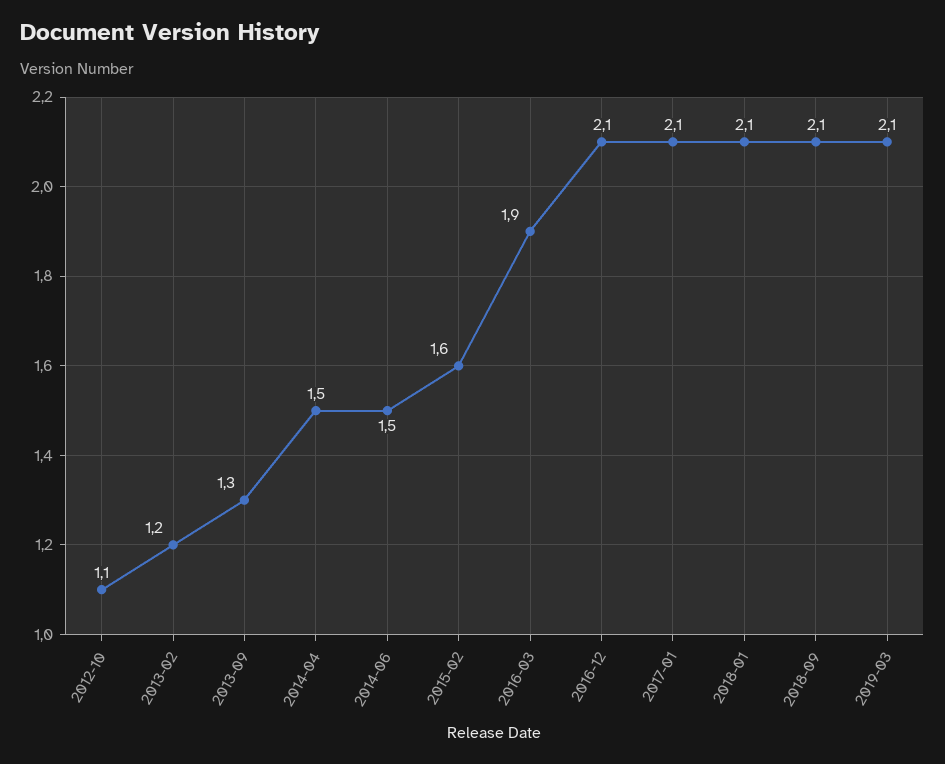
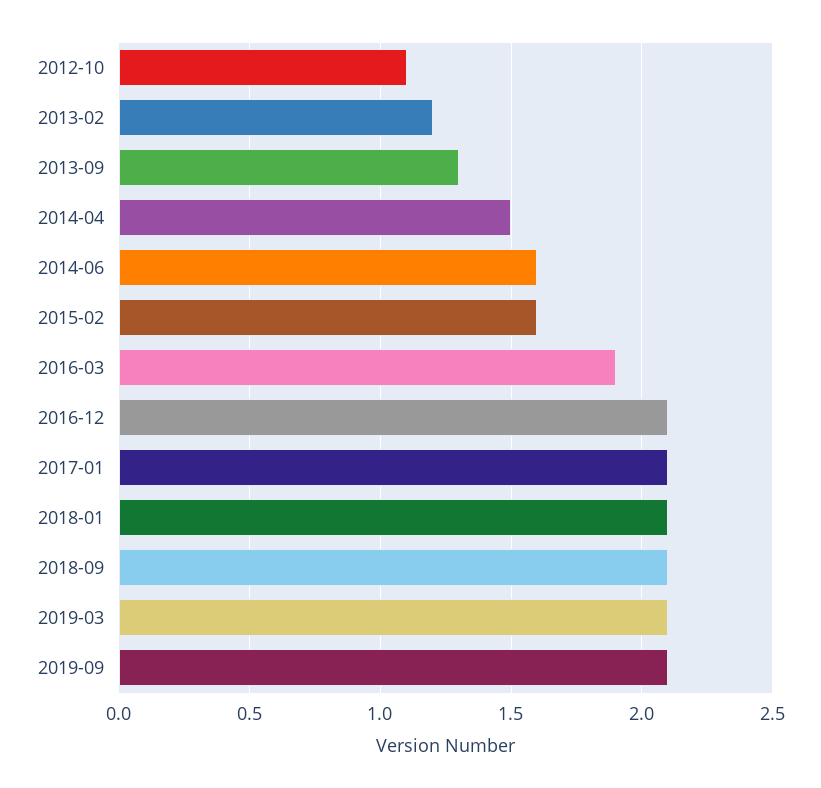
2014-06: 1.5 -> 1.6
2019-09: none -> 2.1

